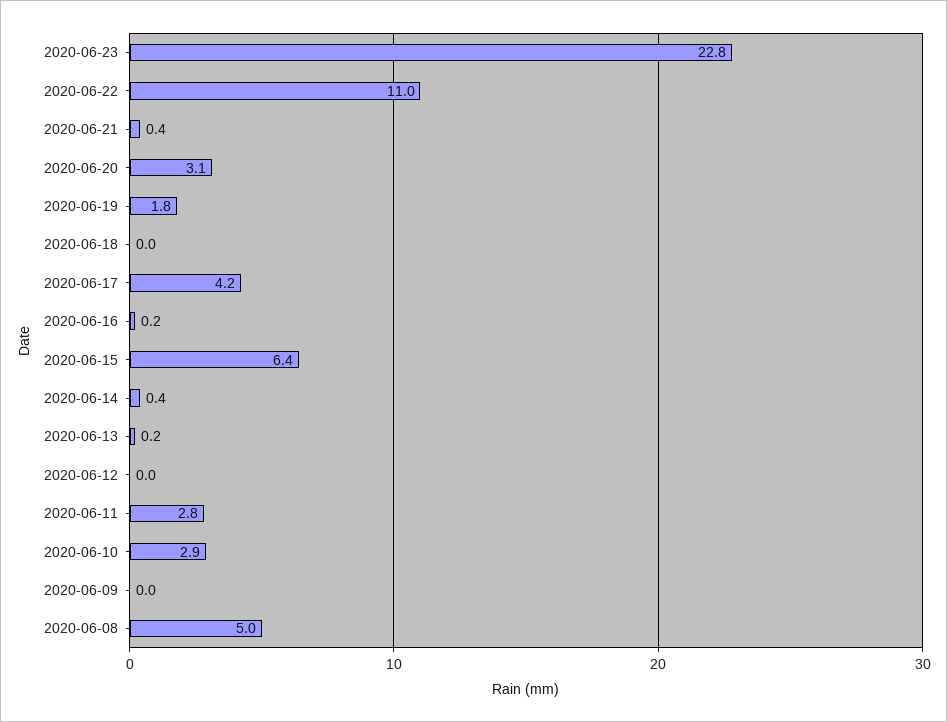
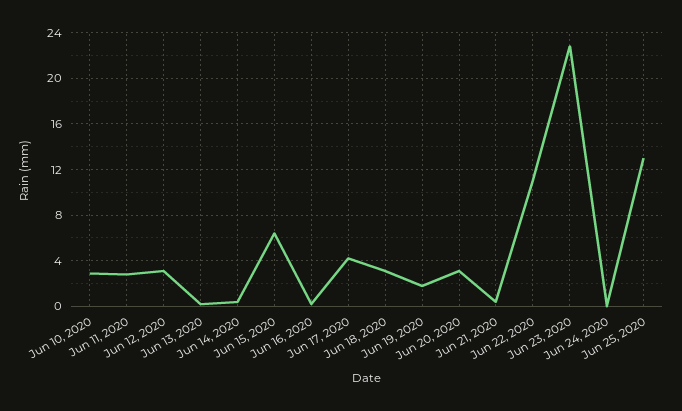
2020-06-18: 0 -> 3
2020-06-12: 0 -> 3
2020-06-09: 0 -> none
2020-06-08: 5 -> none
Jun 24, 2020: none -> 0
Jun 25, 2020: none -> 13

